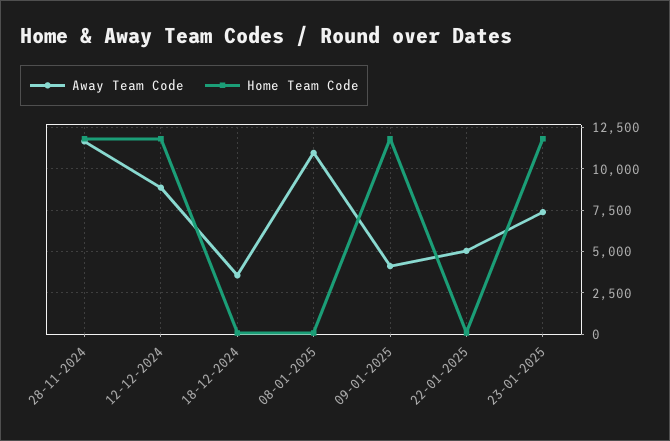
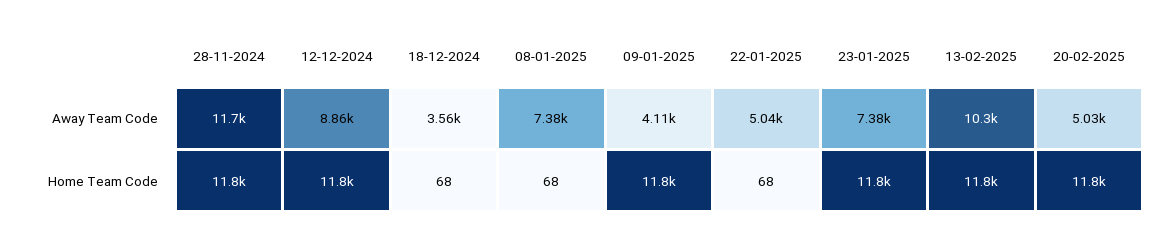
Away Team Code, 08-01-2025: 11000 -> 7380
Away Team Code, 13-02-2025: none -> 10300
Away Team Code, 20-02-2025: none -> 5030
Home Team Code, 13-02-2025: none -> 11800
Home Team Code, 20-02-2025: none -> 11800

